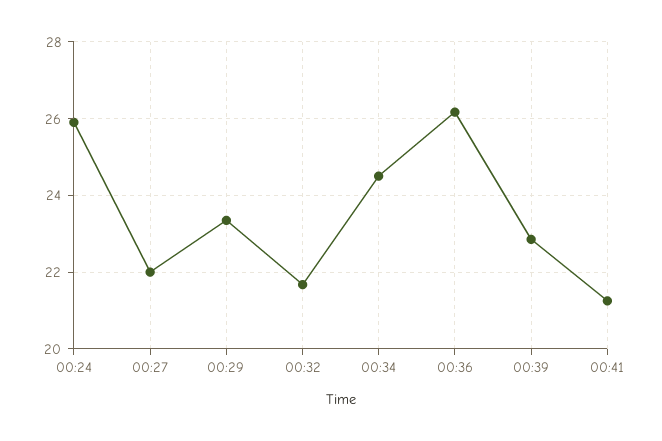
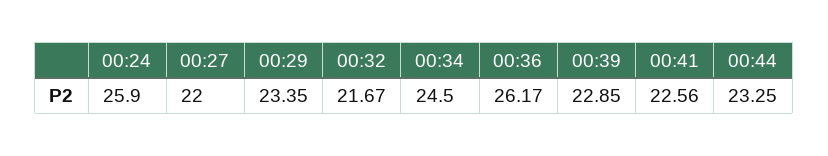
00:41: 21.2 -> 22.56
00:44: none -> 23.25

